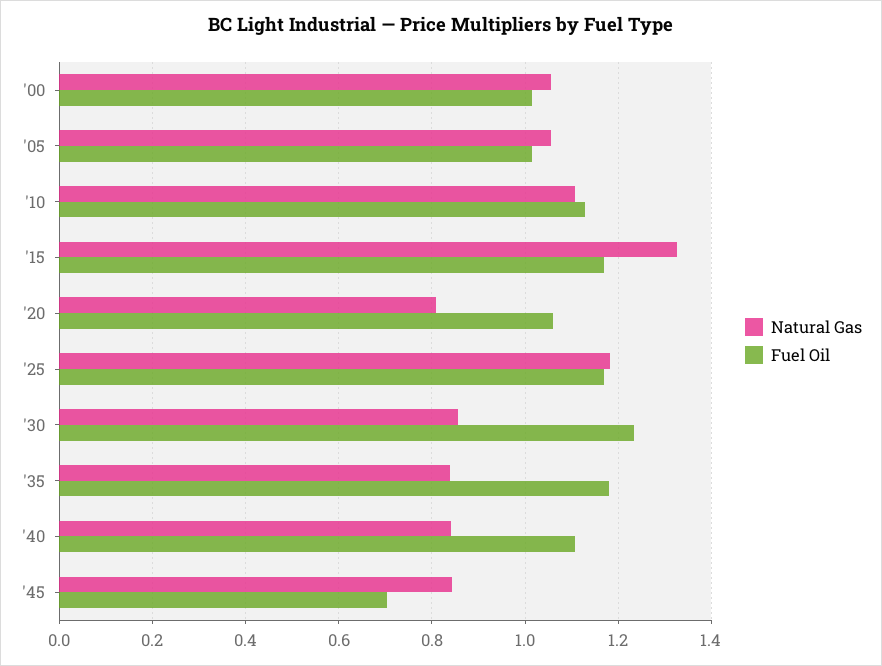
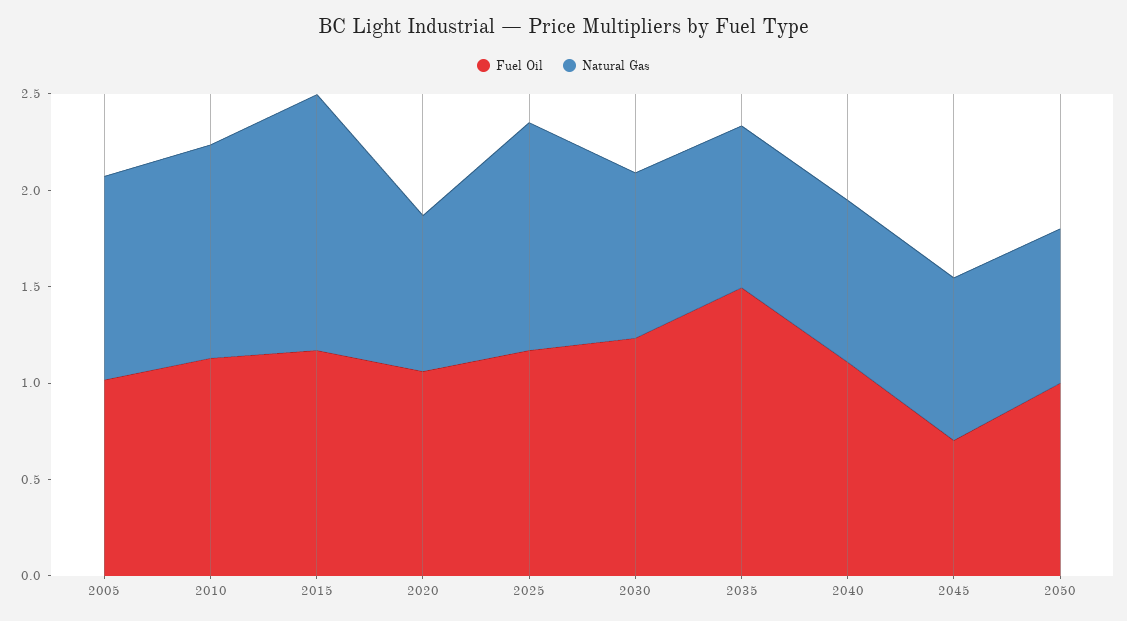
Natural Gas, '00: 1.06 -> none
Fuel Oil, '00: 1.02 -> none
Fuel Oil, '35: 1.18 -> 1.5
Fuel Oil, 2050: none -> 1
Natural Gas, 2050: none -> 0.8

